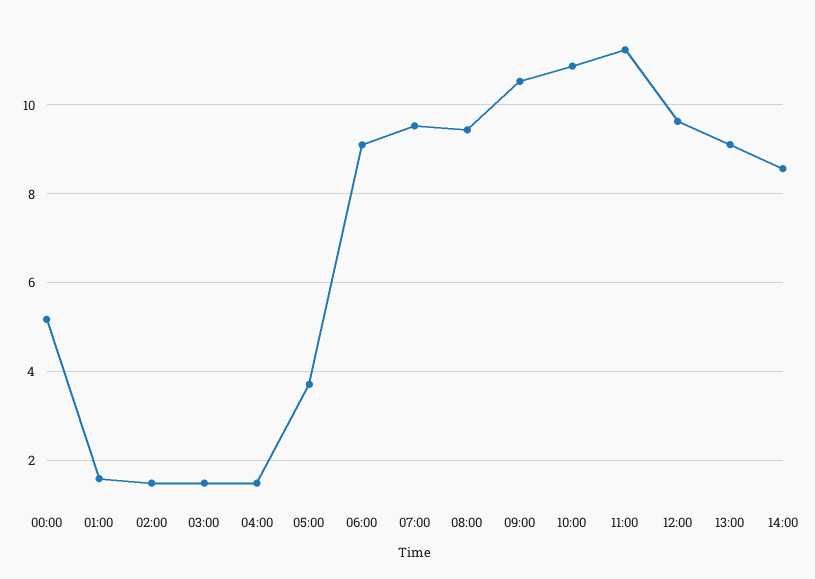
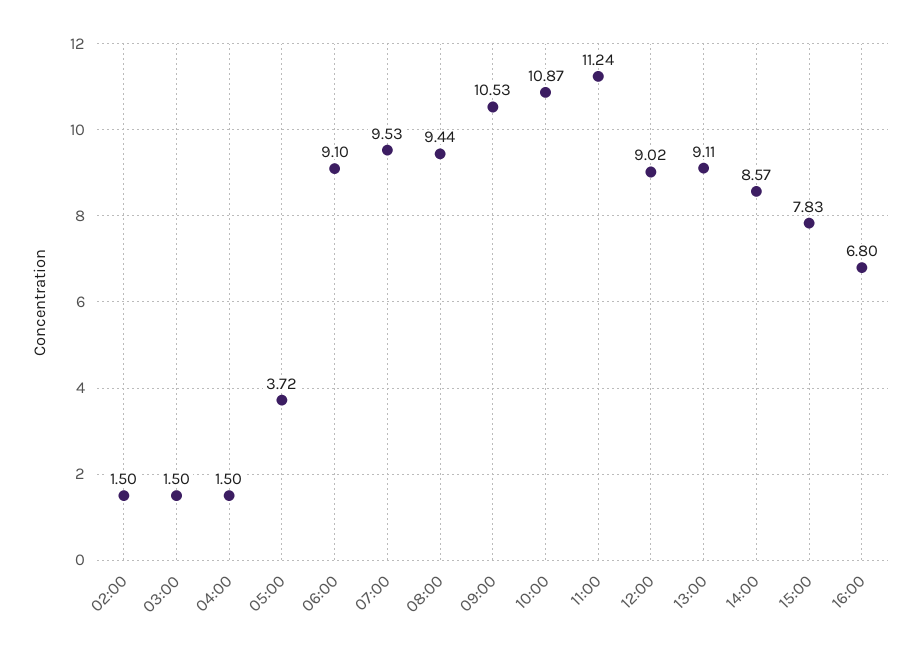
00:00: 5.2 -> none
01:00: 1.6 -> none
12:00: 9.6 -> 9.02
15:00: none -> 7.83
16:00: none -> 6.8

